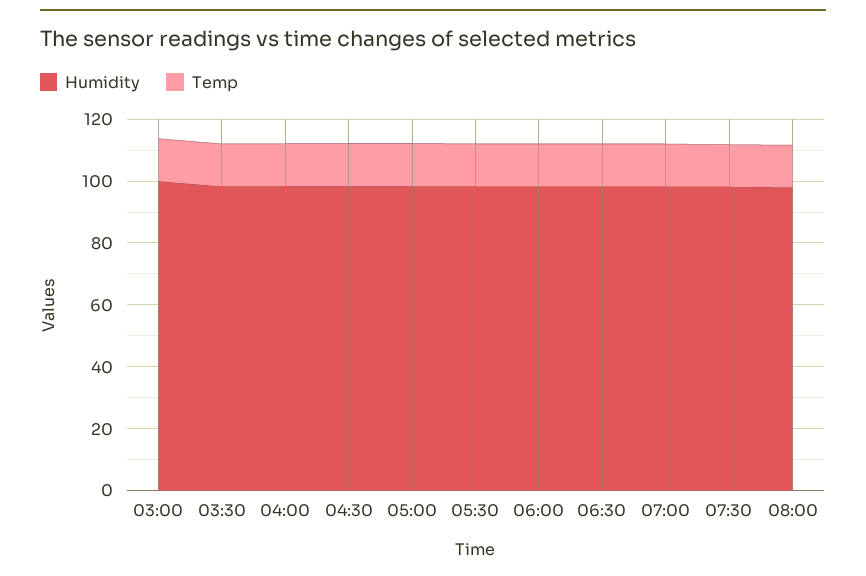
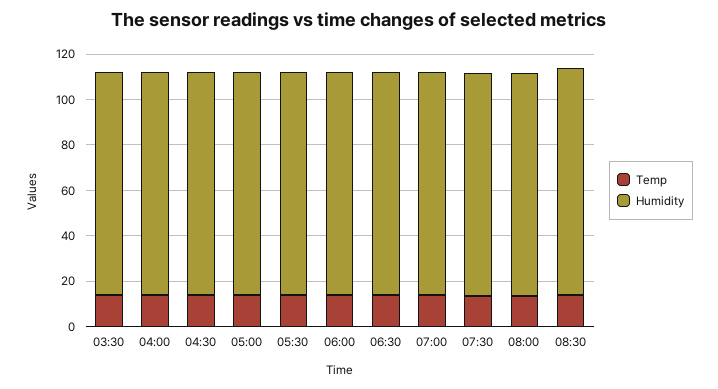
Humidity, 03:00: 100 -> none
Temp, 03:00: 15 -> none
Temp, 08:30: none -> 15
Humidity, 08:30: none -> 100

